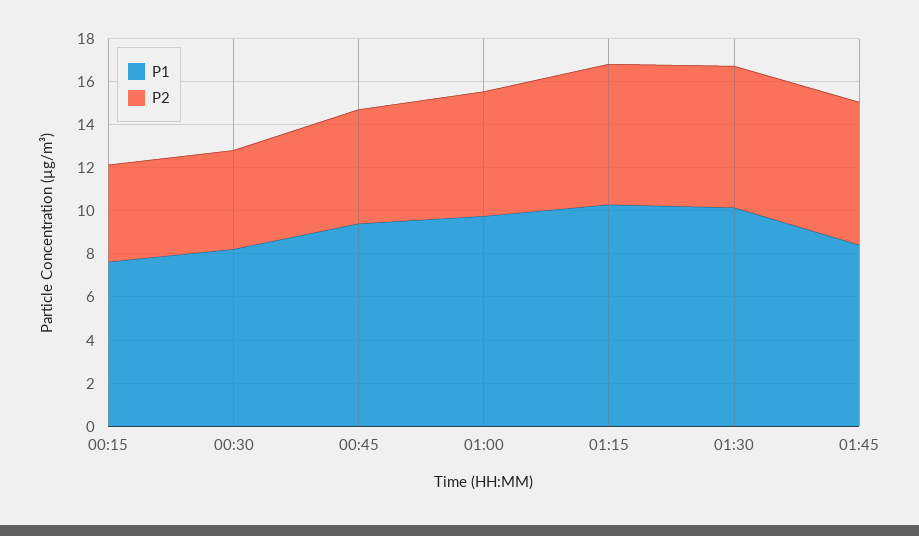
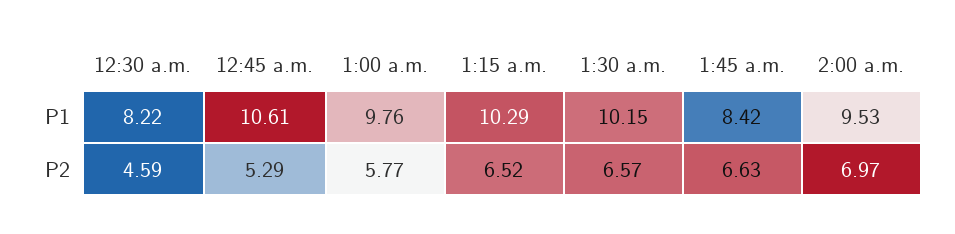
P1, 00:15: 7.5 -> none
P2, 00:15: 4.5 -> none
P1, 00:45: 9.5 -> 10.61
P1, 2:00 a.m.: none -> 9.53
P2, 2:00 a.m.: none -> 6.97

